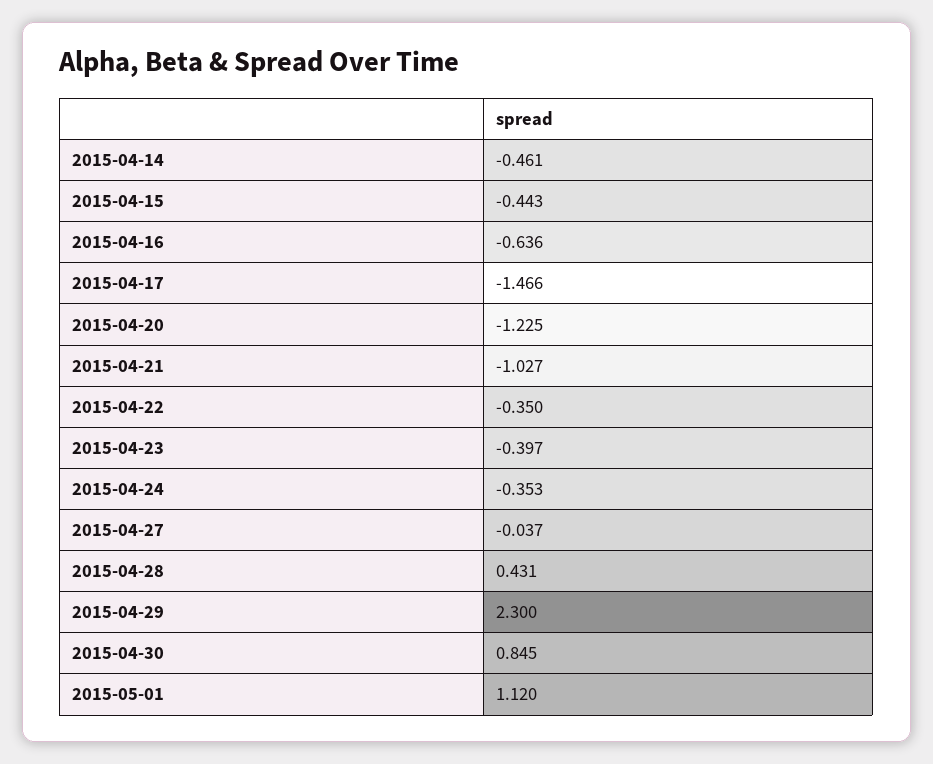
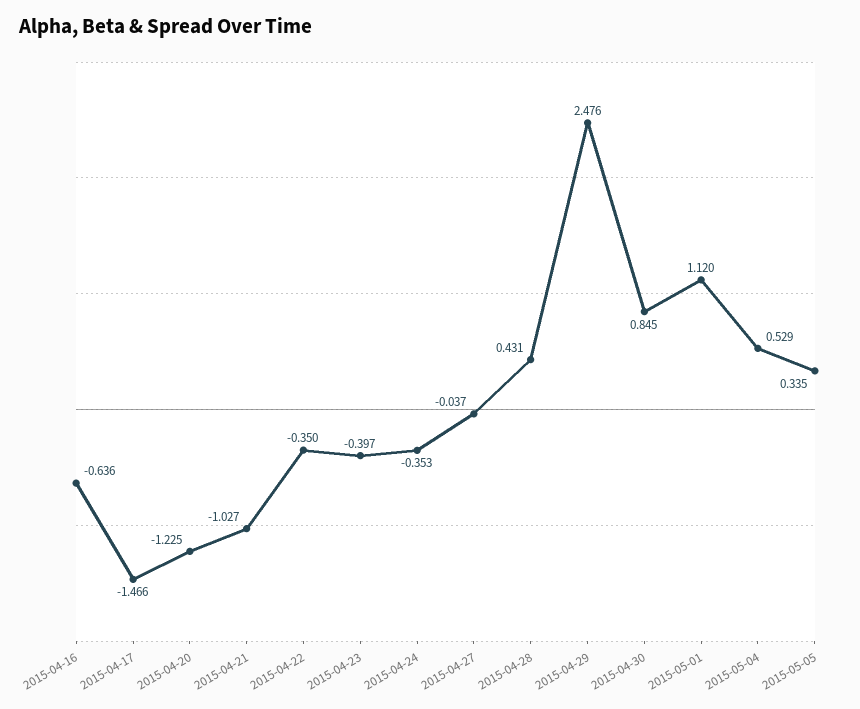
2015-04-14: -0.461 -> none
2015-04-15: -0.443 -> none
2015-04-29: 2.3 -> 2.476
2015-05-04: none -> 0.529
2015-05-05: none -> 0.335

